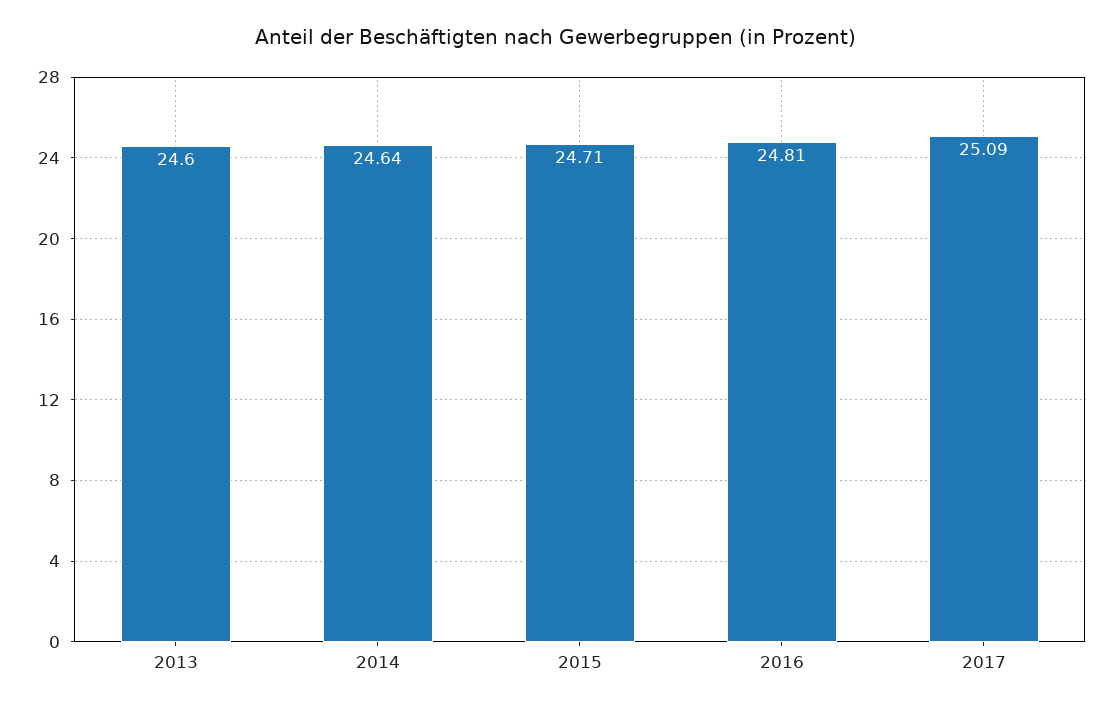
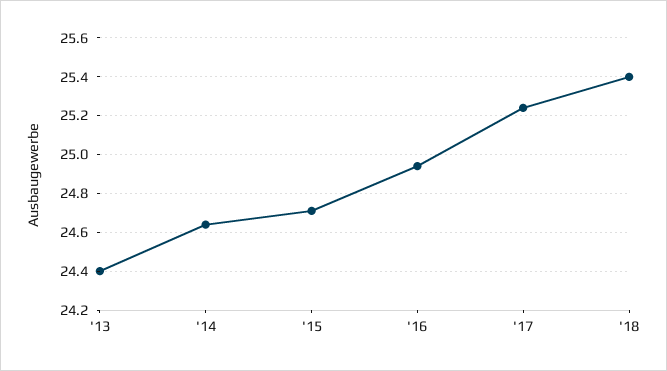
2013: 24.6 -> 24.4
2016: 24.81 -> 24.95
2017: 25.09 -> 25.25
'18: none -> 25.4

